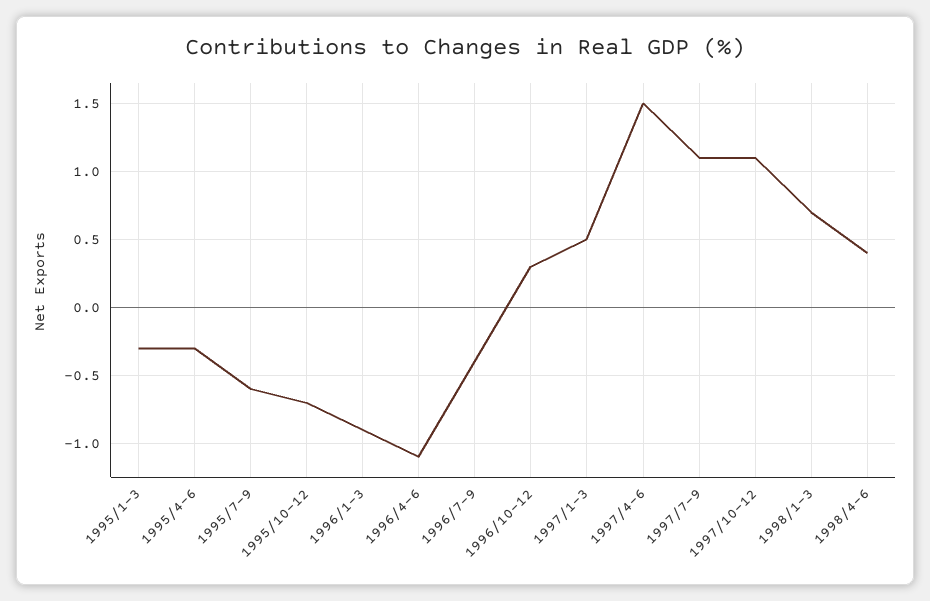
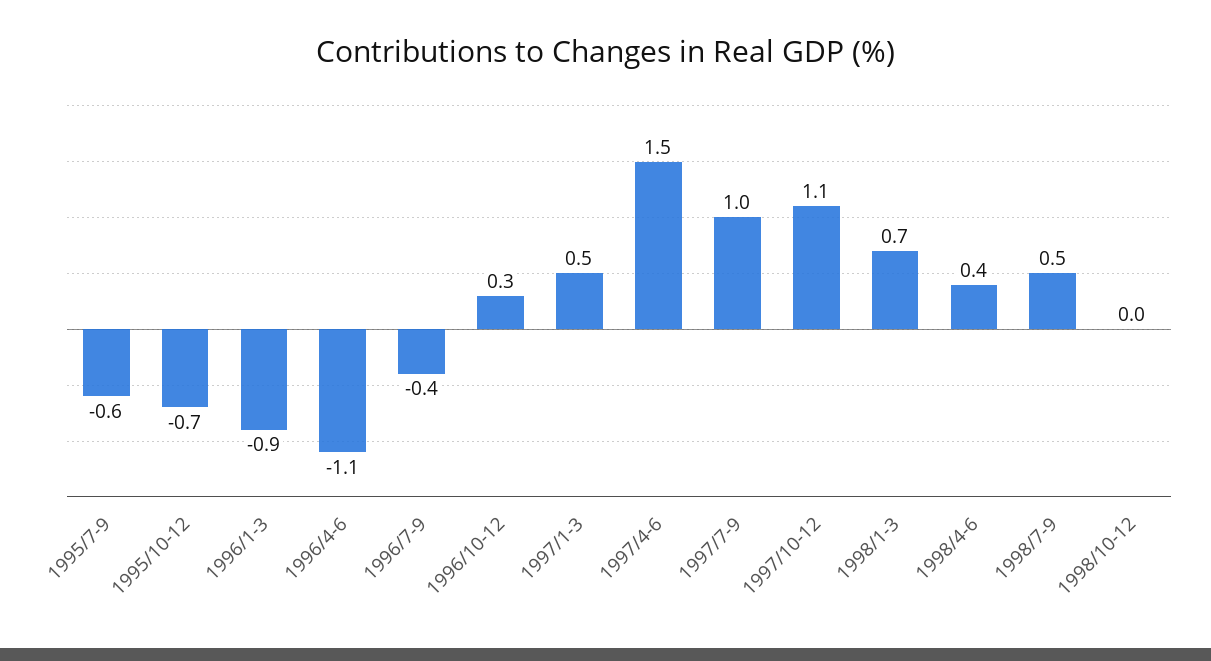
1995/1-3: -0.3 -> none
1995/4-6: -0.3 -> none
1997/7-9: 1.1 -> 1
1998/7-9: none -> 0.5
1998/10-12: none -> 0

